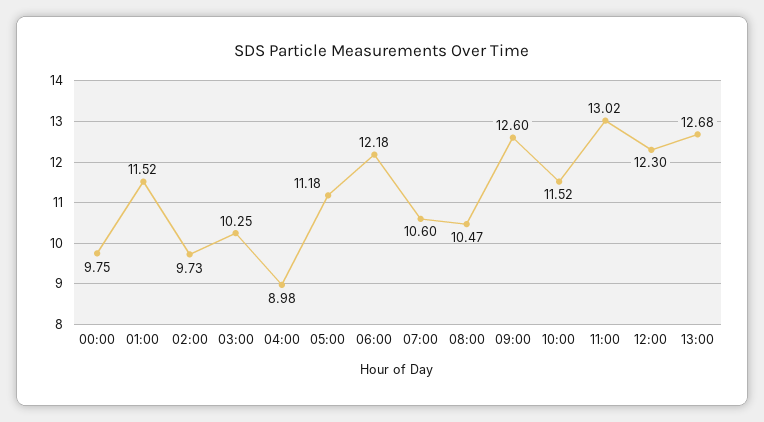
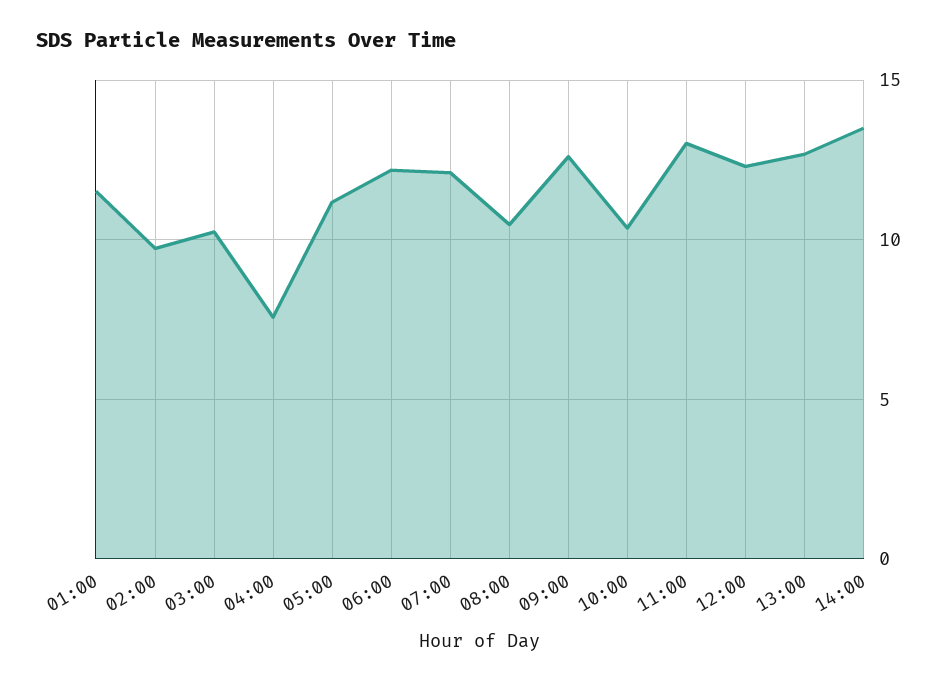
00:00: 9.75 -> none
04:00: 8.98 -> 7.5
07:00: 10.6 -> 12
10:00: 11.52 -> 10.5
14:00: none -> 13.5

